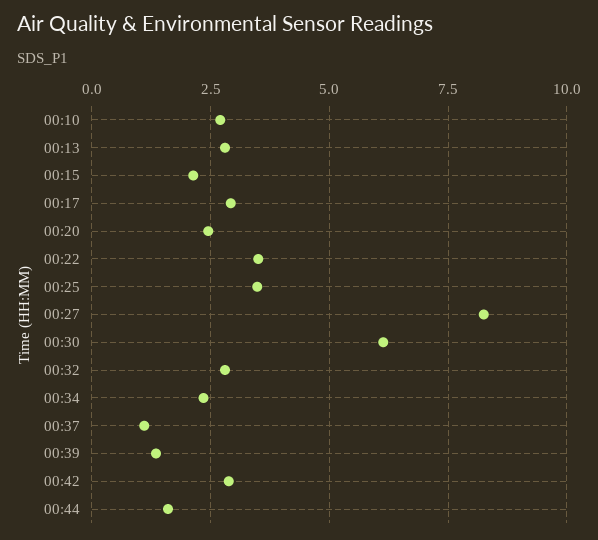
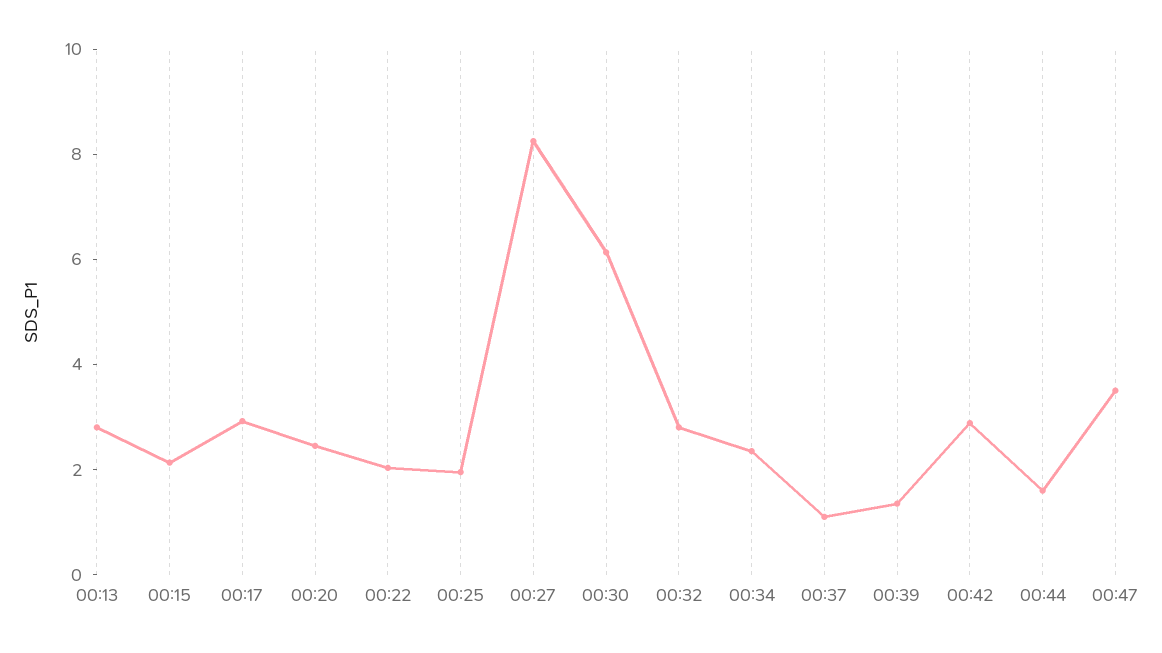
00:10: 2.75 -> none
00:22: 3.5 -> 2
00:25: 3.5 -> 2
00:47: none -> 3.5

